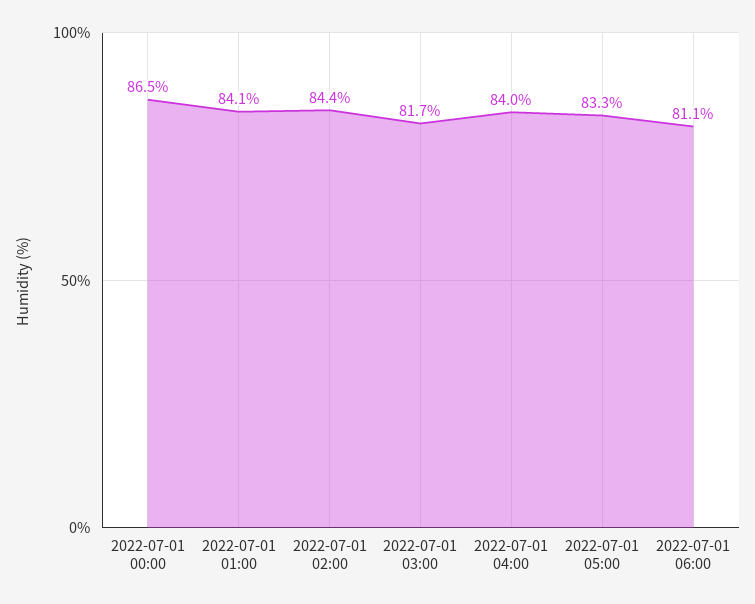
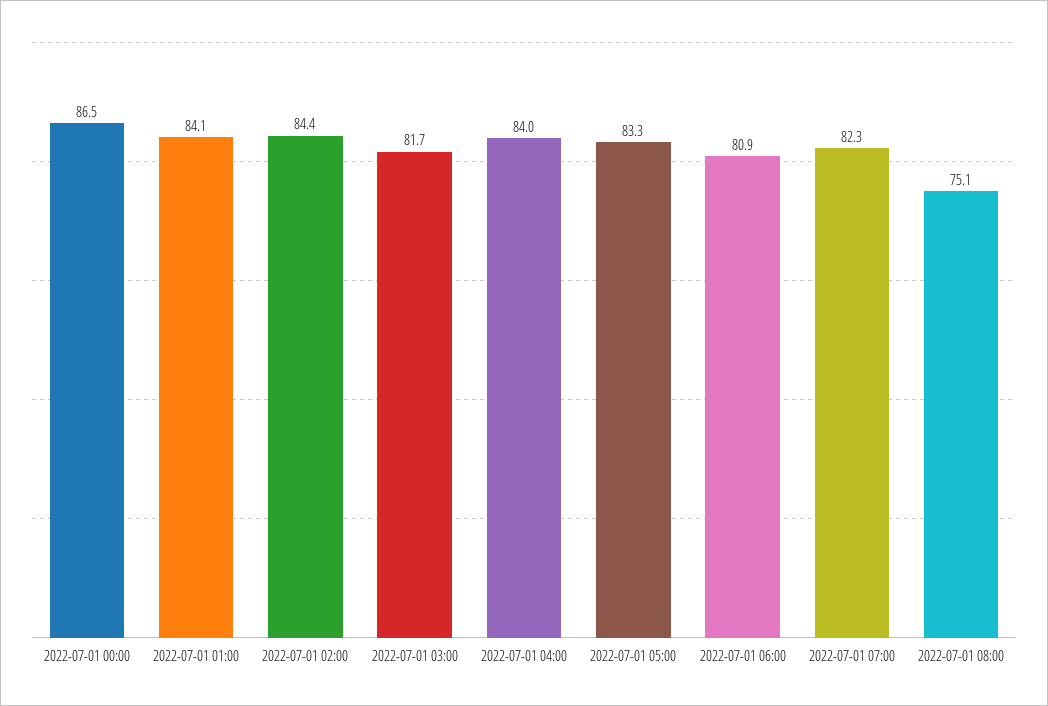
2022-07-01 06:00: 81.1 -> 80.9
2022-07-01 07:00: none -> 82.3
2022-07-01 08:00: none -> 75.1

